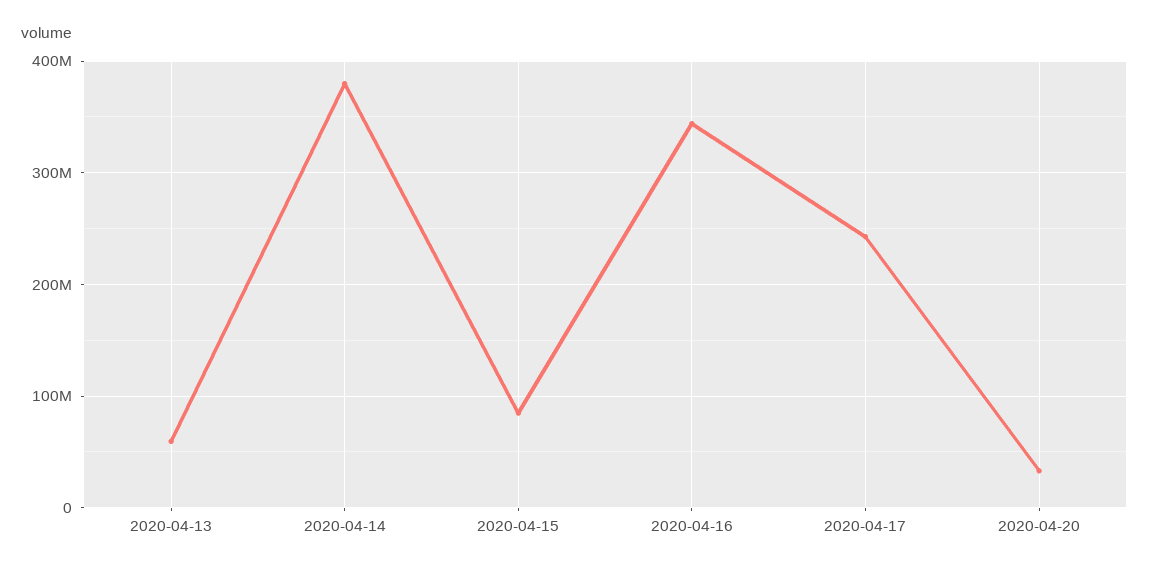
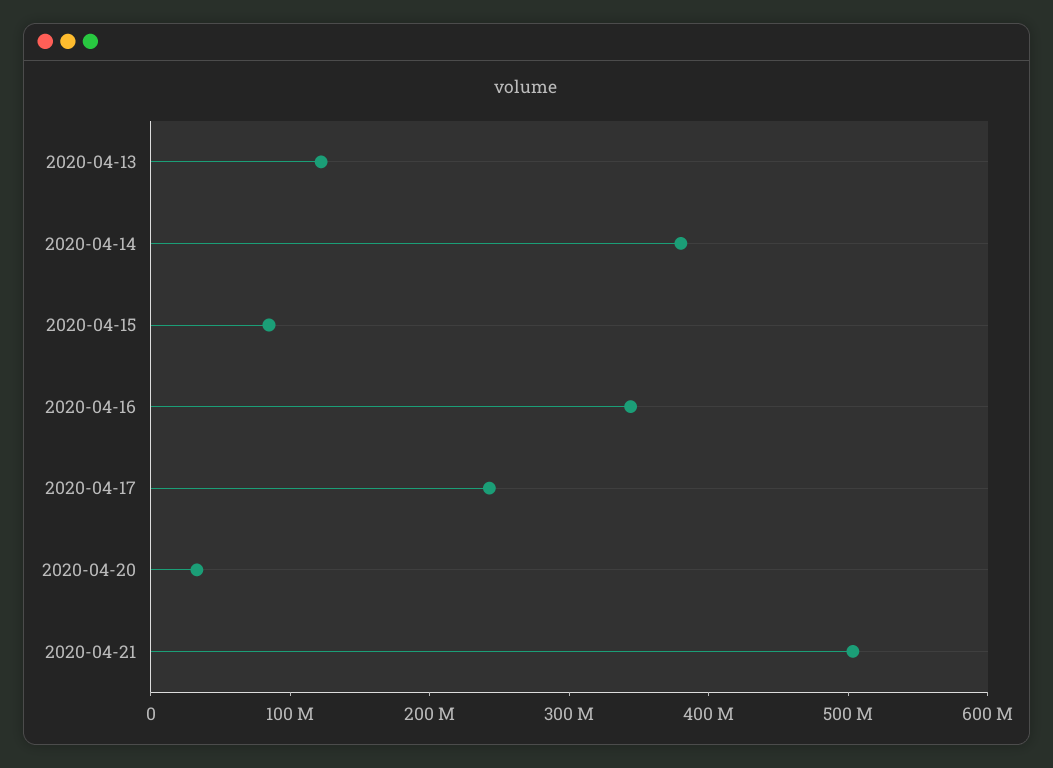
2020-04-13: 60000000 -> 120000000
2020-04-21: none -> 500000000

